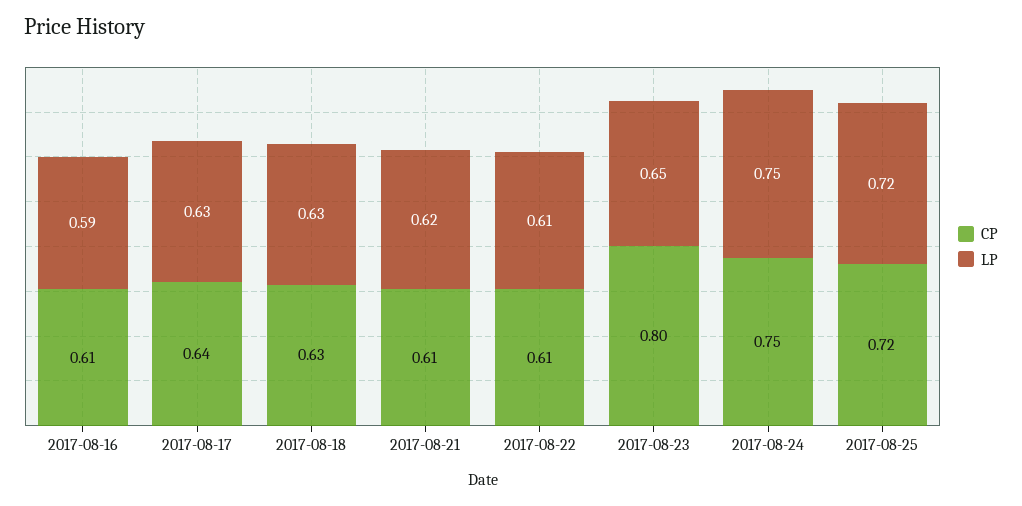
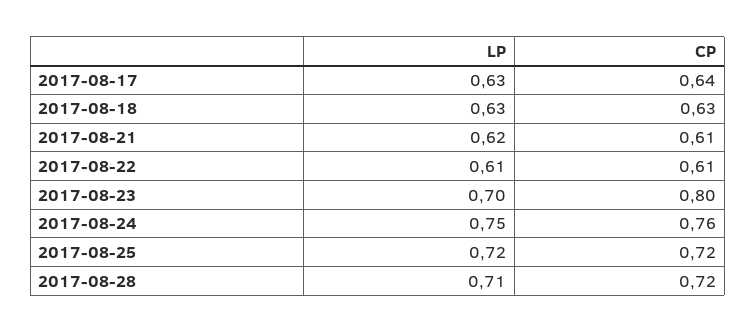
CP, 2017-08-16: 0.61 -> none
LP, 2017-08-16: 0.59 -> none
LP, 2017-08-23: 0.65 -> 0.7
CP, 2017-08-24: 0.75 -> 0.76
LP, 2017-08-28: none -> 0.71
CP, 2017-08-28: none -> 0.72

